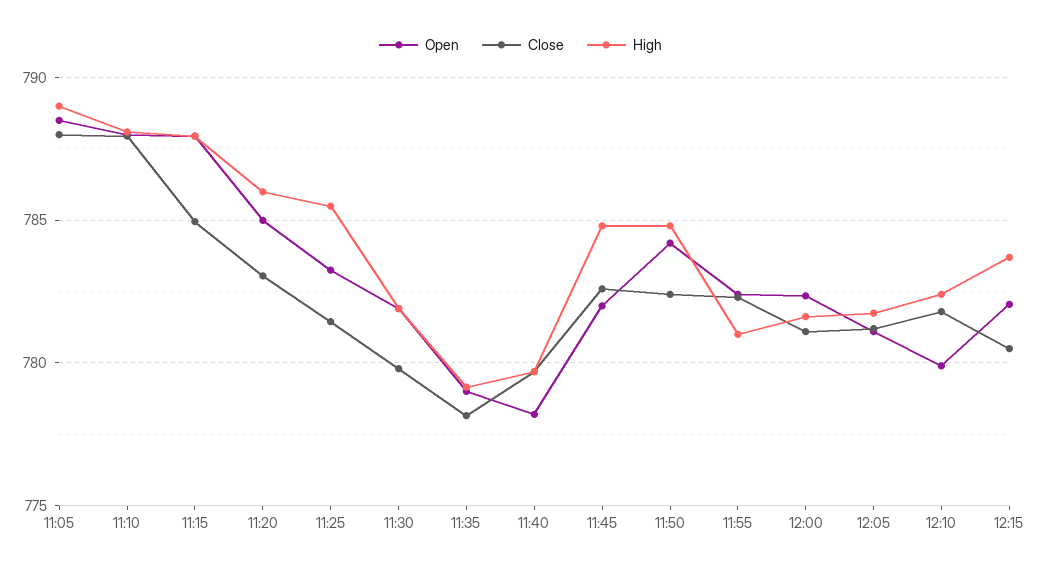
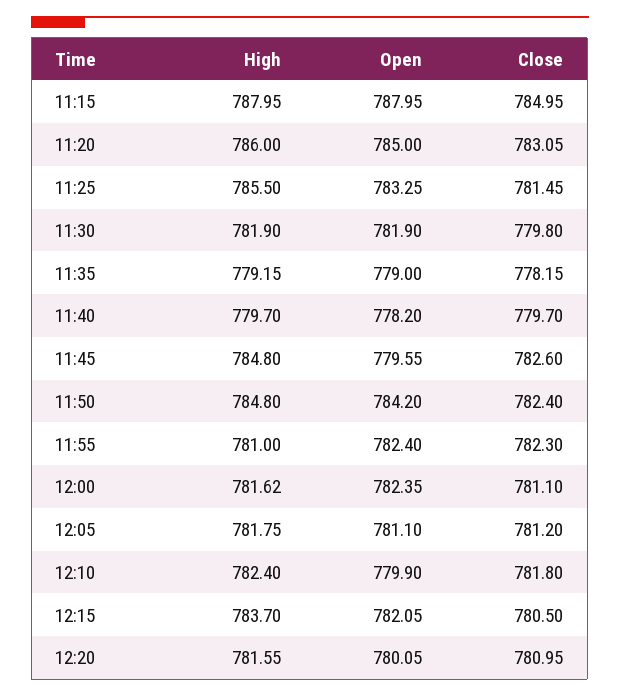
Open, 11:05: 788.5 -> none
Close, 11:05: 788 -> none
High, 11:05: 789 -> none
Open, 11:10: 788 -> none
Close, 11:10: 788 -> none
High, 11:10: 788 -> none
Open, 11:45: 782 -> 779.55
High, 12:20: none -> 781.55
Open, 12:20: none -> 780.05
Close, 12:20: none -> 780.95

